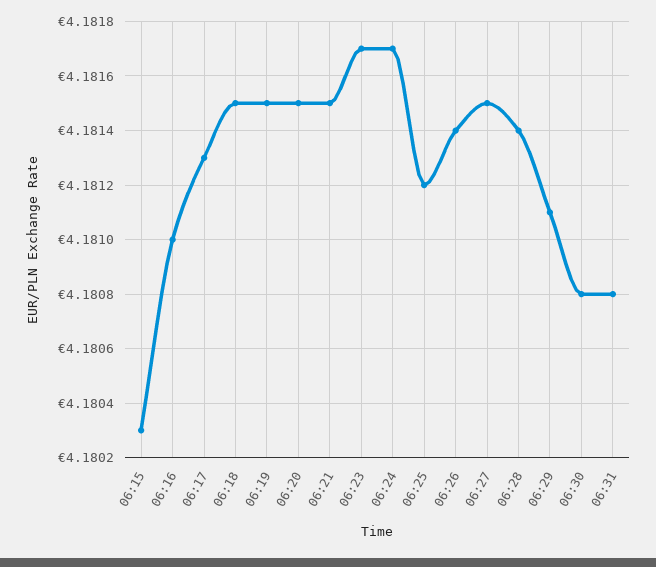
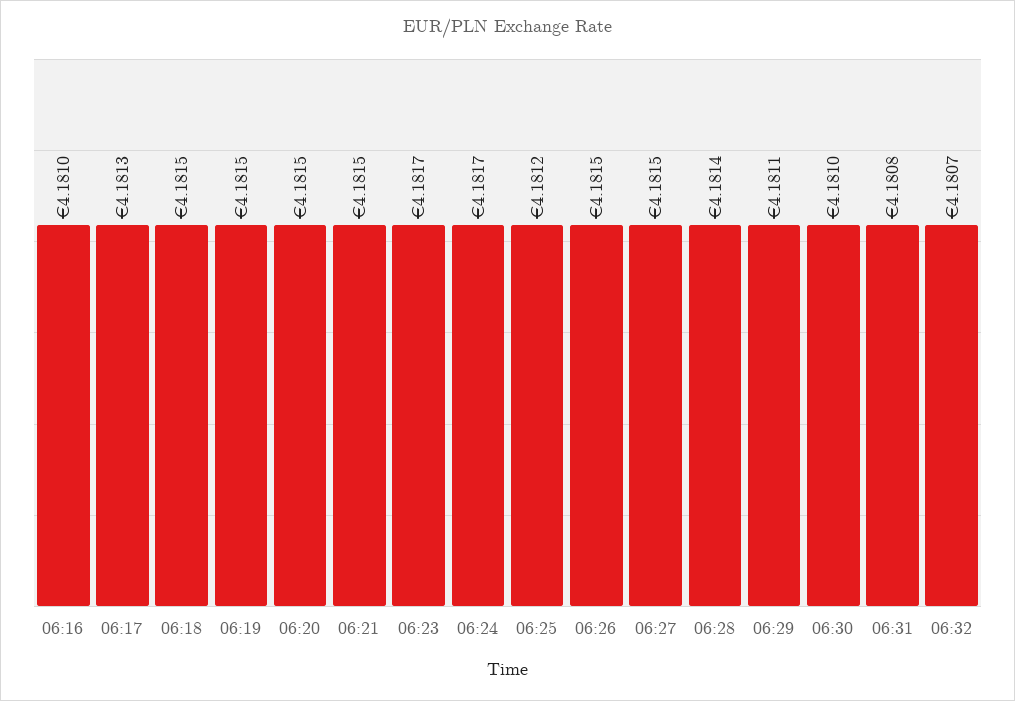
06:15: 4.1803 -> none
06:26: 4.1814 -> 4.1815
06:30: 4.1808 -> 4.181
06:32: none -> 4.1807

